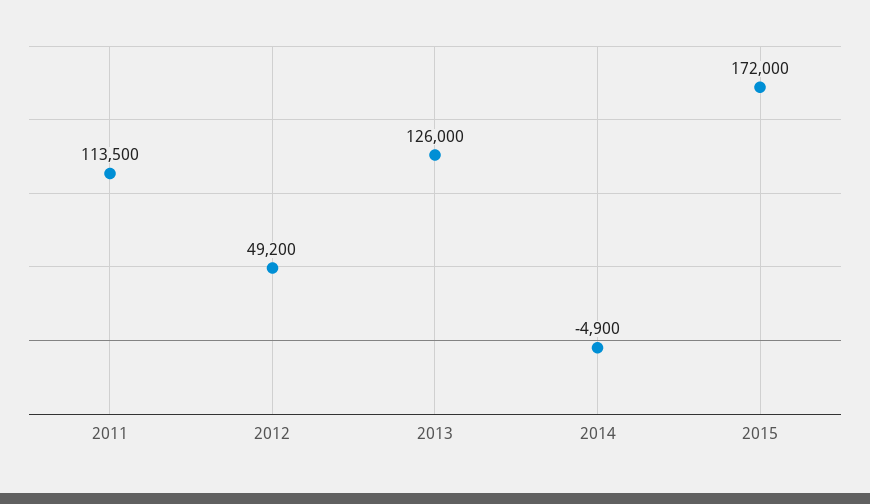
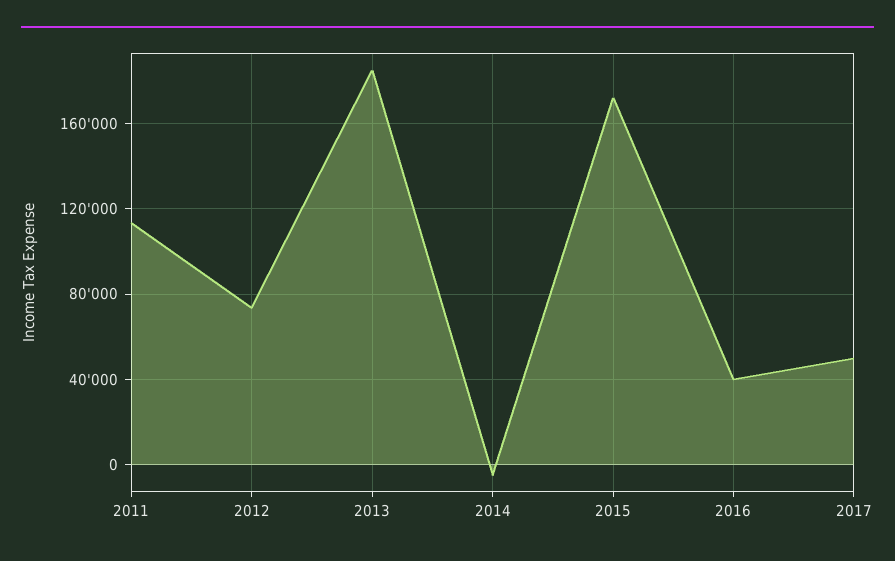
2012: 49200 -> 75000
2013: 126000 -> 185000
2016: none -> 40000
2017: none -> 50000

